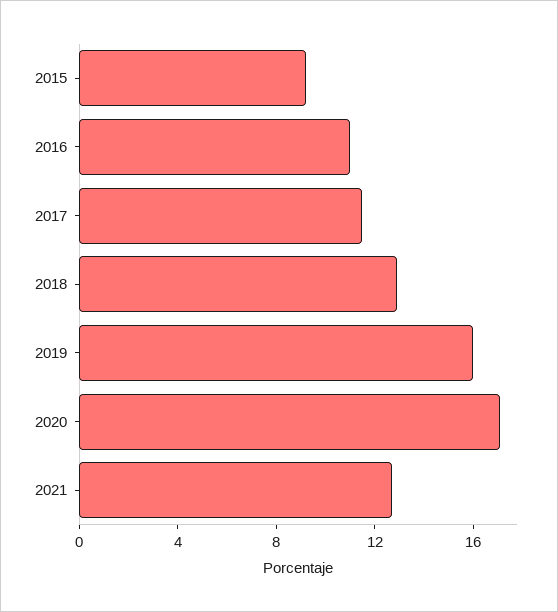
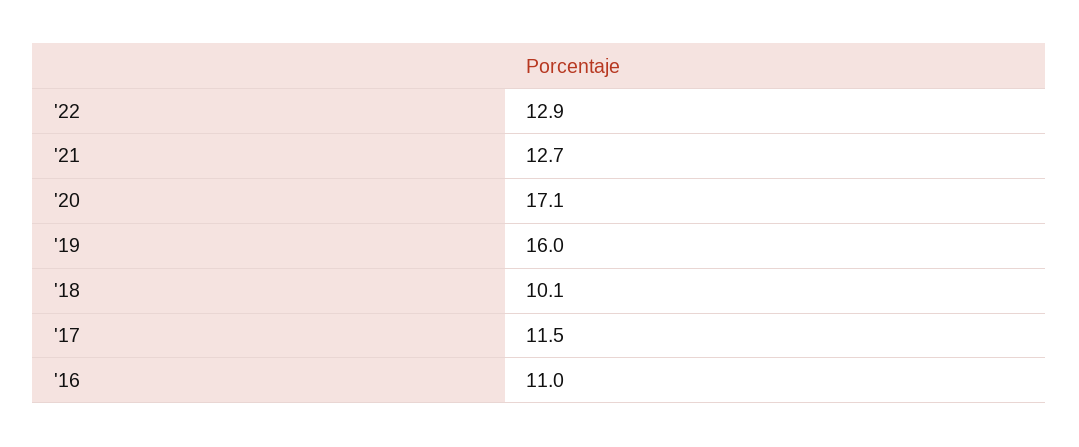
2015: 9 -> none
2018: 13 -> 10.1
'22: none -> 12.9

